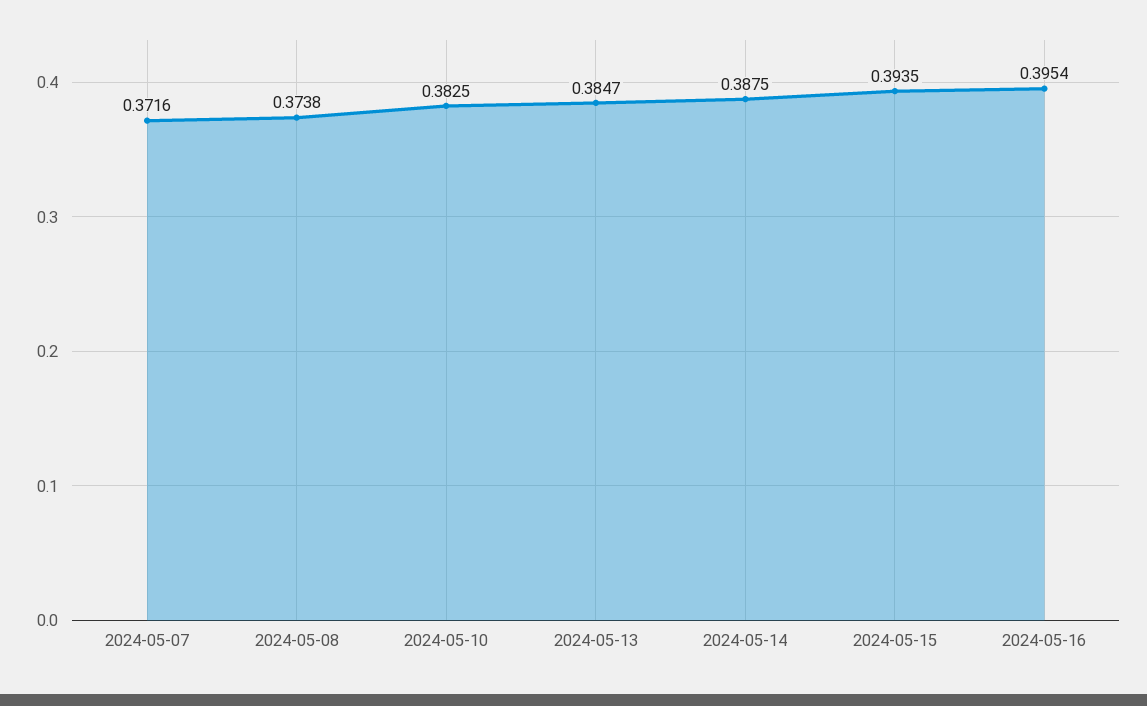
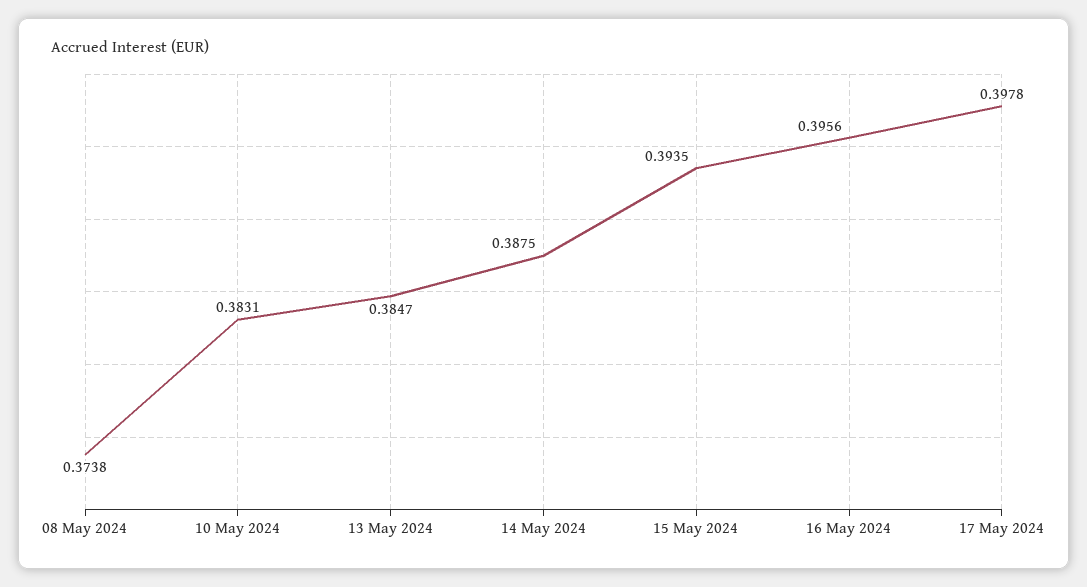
2024-05-07: 0.3716 -> none
2024-05-10: 0.3825 -> 0.3831
2024-05-16: 0.3954 -> 0.3956
17 May 2024: none -> 0.3978

